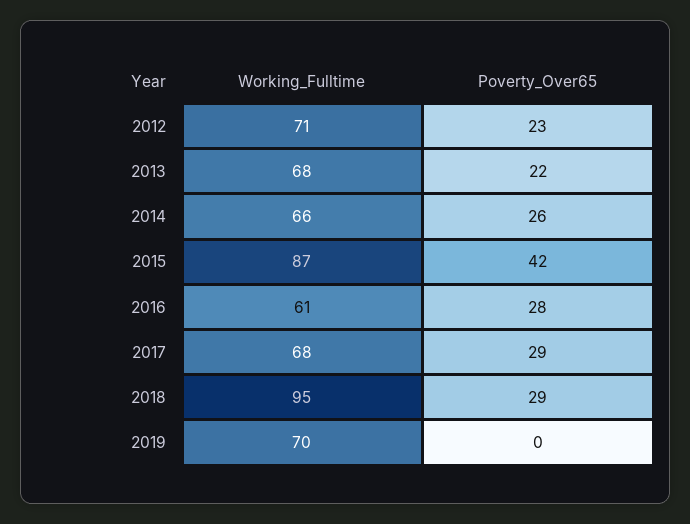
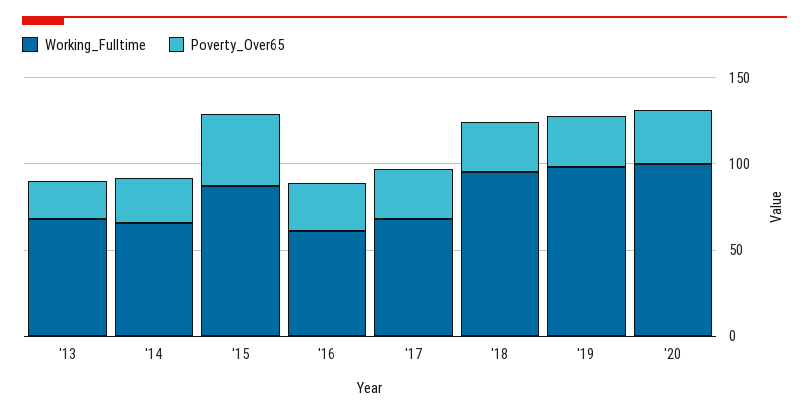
Working_Fulltime, 2012: 71 -> none
Poverty_Over65, 2012: 23 -> none
Working_Fulltime, 2019: 70 -> 100
Poverty_Over65, 2019: 0 -> 30
Working_Fulltime, '20: none -> 100
Poverty_Over65, '20: none -> 30

